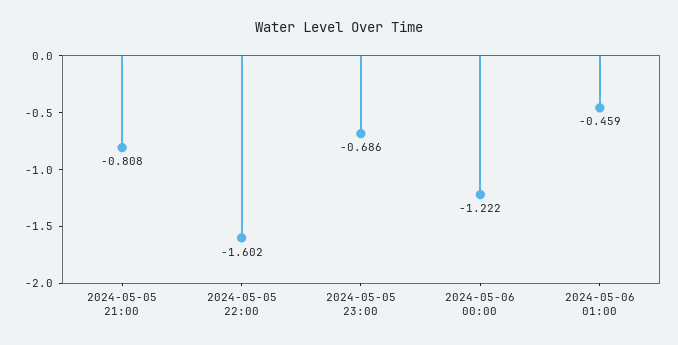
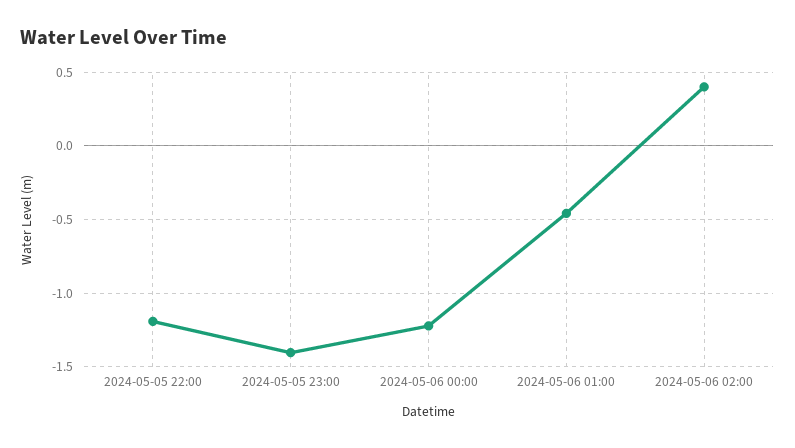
2024-05-05 21:00: -0.808 -> none
2024-05-05 22:00: -1.602 -> -1.2
2024-05-05 23:00: -0.686 -> -1.4
2024-05-06 02:00: none -> 0.4

